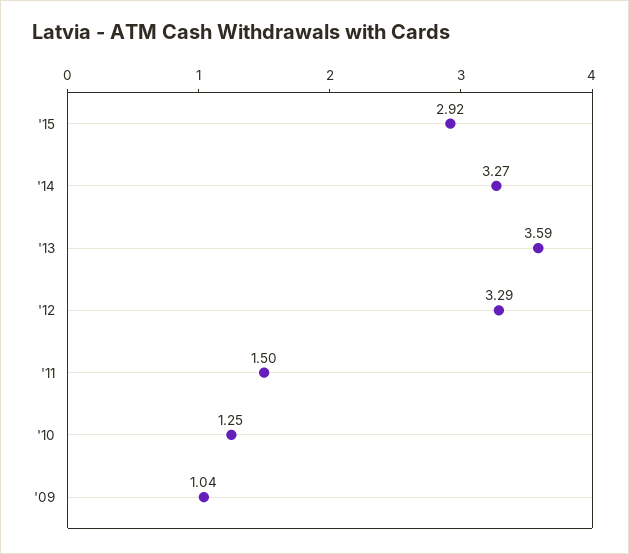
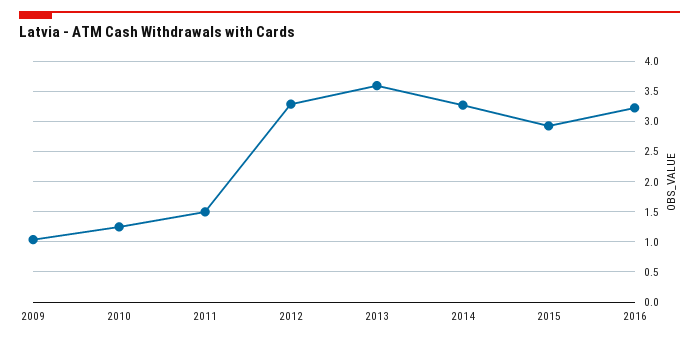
2016: none -> 3.2

